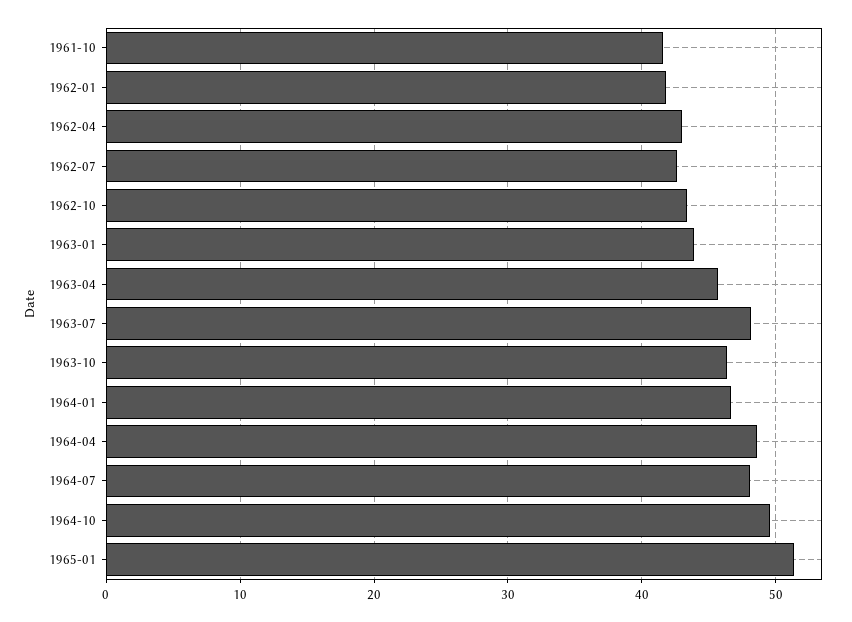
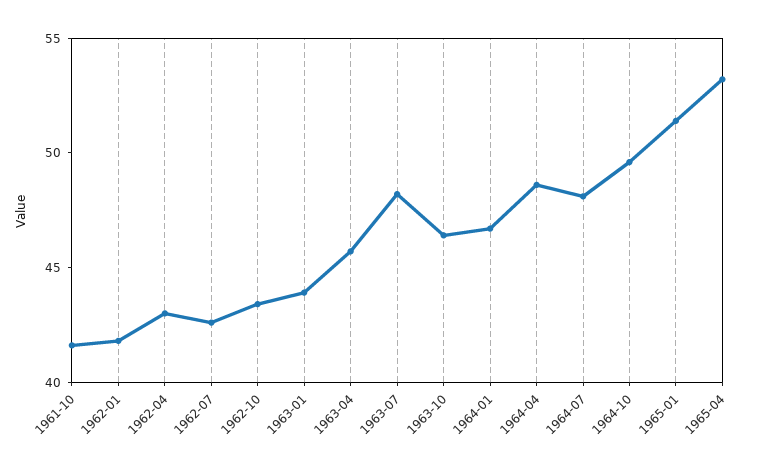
1965-04: none -> 53

